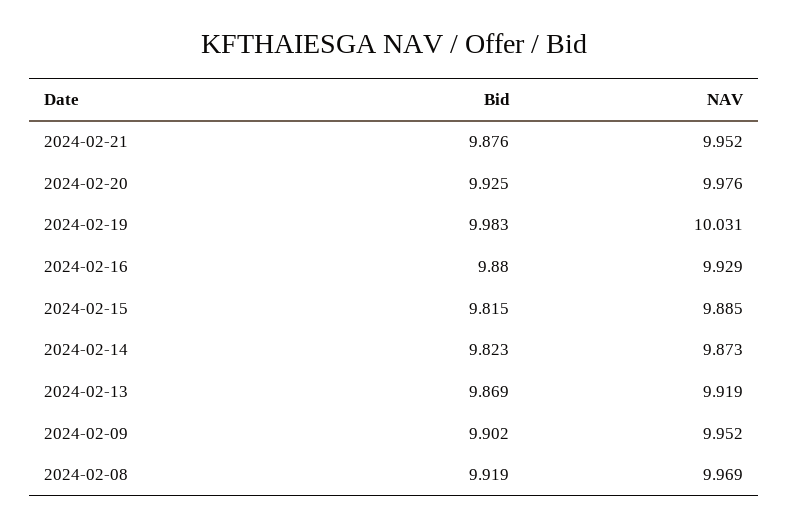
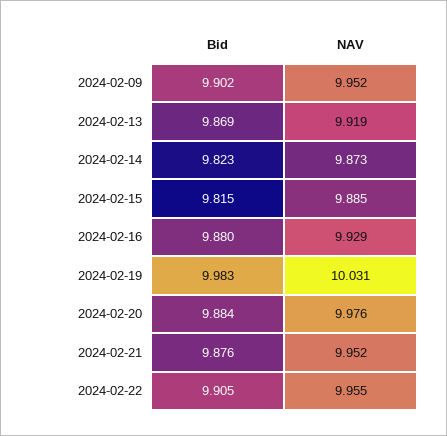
Bid, 2024-02-20: 9.925 -> 9.884
Bid, 2024-02-08: 9.919 -> none
NAV, 2024-02-08: 9.969 -> none
Bid, 2024-02-22: none -> 9.905
NAV, 2024-02-22: none -> 9.955

